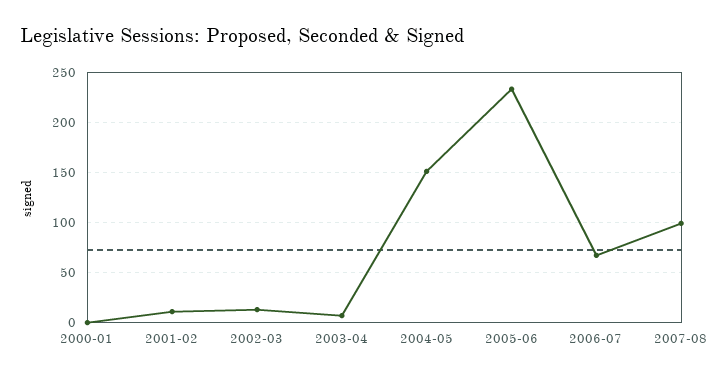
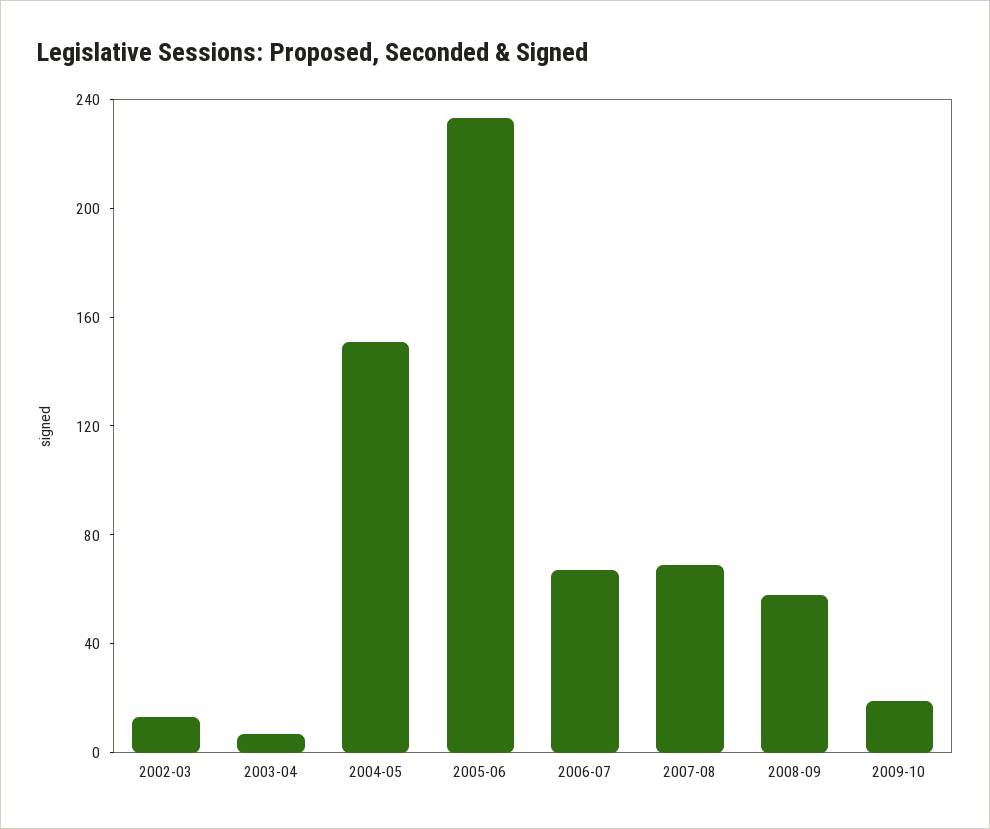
2000-01: 0 -> none
2001-02: 10 -> none
2007-08: 100 -> 70
2008-09: none -> 60
2009-10: none -> 20

